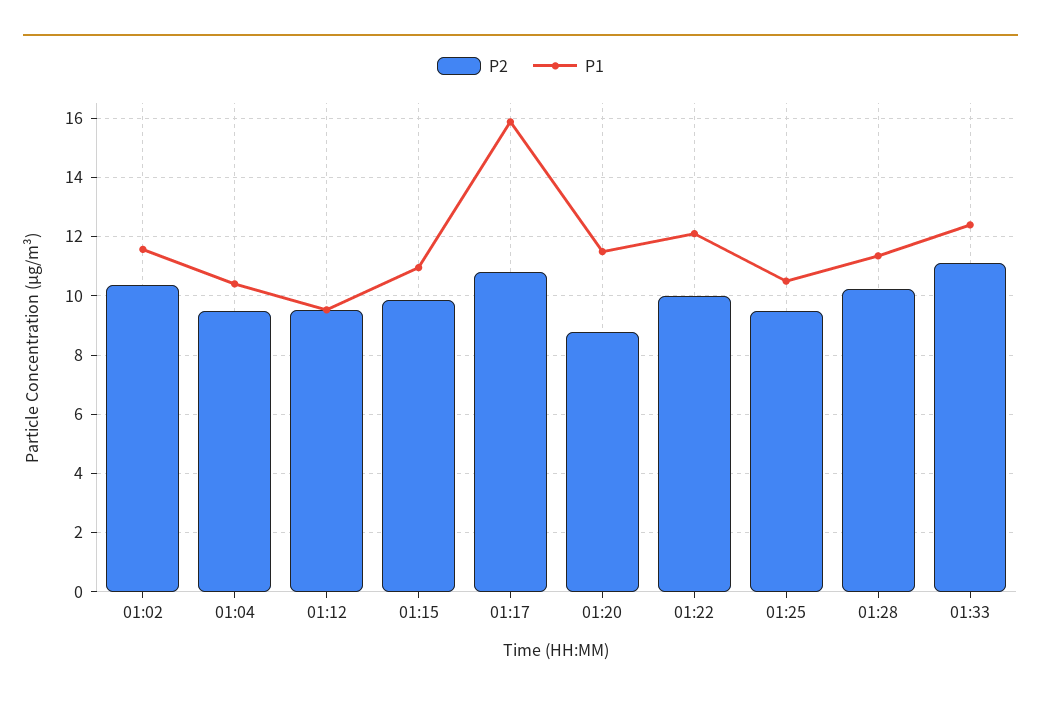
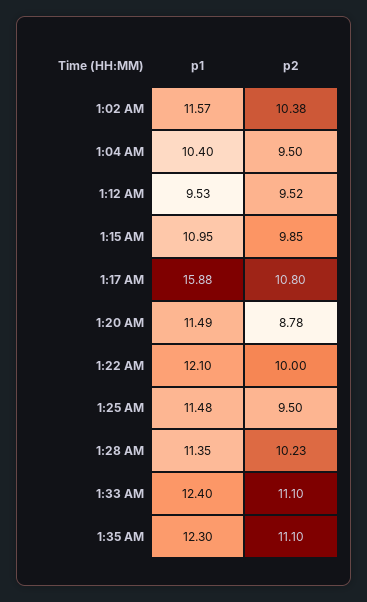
P1, 01:25: 10.5 -> 11.48
P1, 1:35 AM: none -> 12.3
P2, 1:35 AM: none -> 11.1

